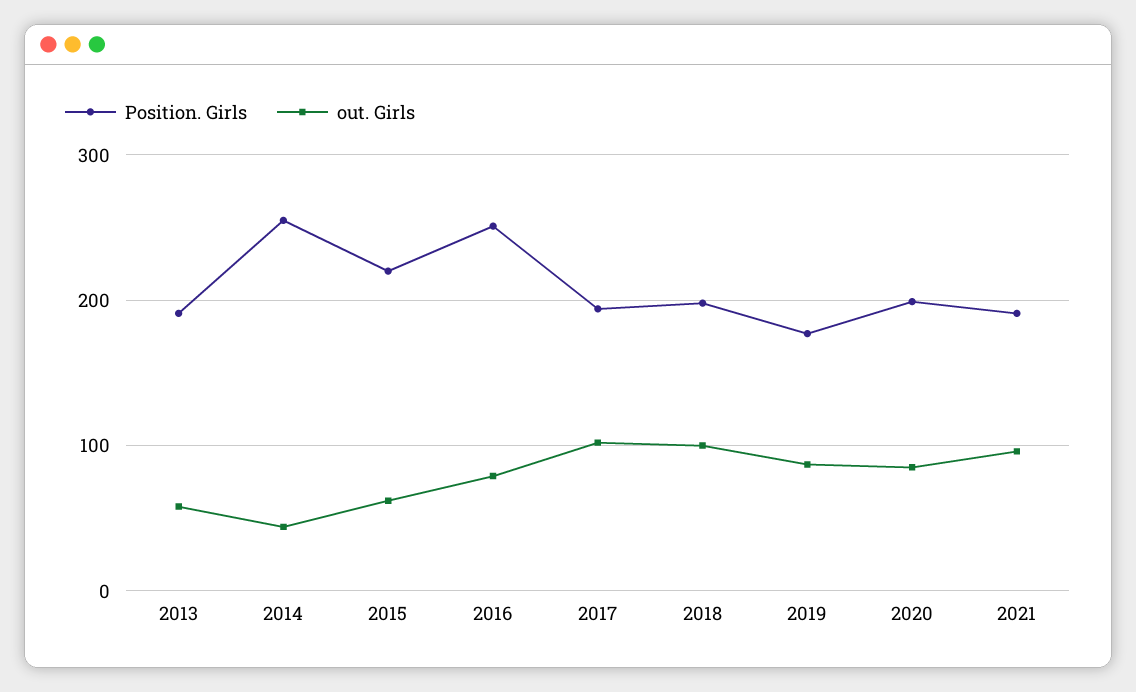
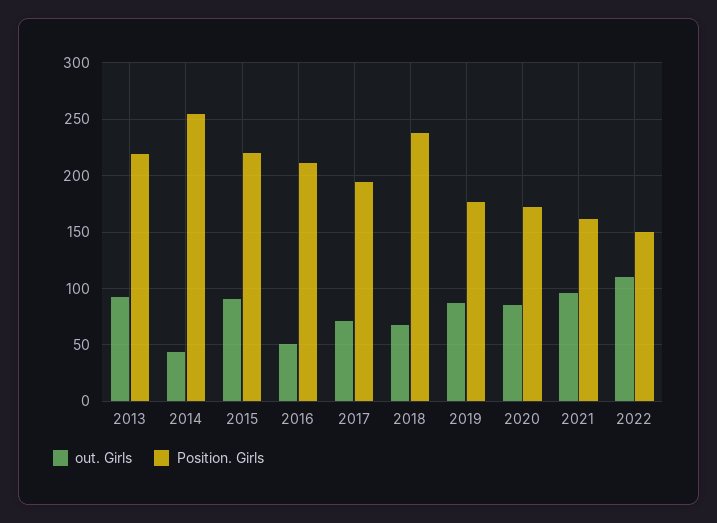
Position. Girls, 2013: 190 -> 220
out. Girls, 2013: 60 -> 90
out. Girls, 2015: 60 -> 90
Position. Girls, 2016: 250 -> 210
out. Girls, 2016: 80 -> 50
out. Girls, 2017: 100 -> 70
Position. Girls, 2018: 200 -> 240
out. Girls, 2018: 100 -> 70
Position. Girls, 2020: 200 -> 170
Position. Girls, 2021: 190 -> 160
out. Girls, 2022: none -> 110
Position. Girls, 2022: none -> 150

